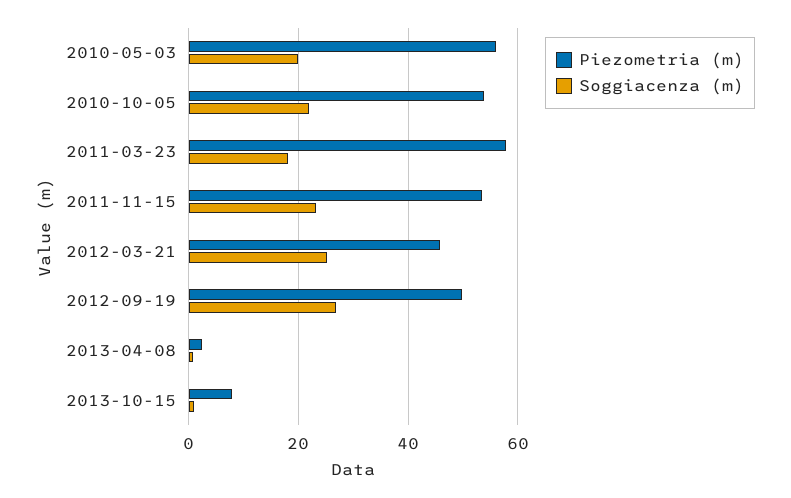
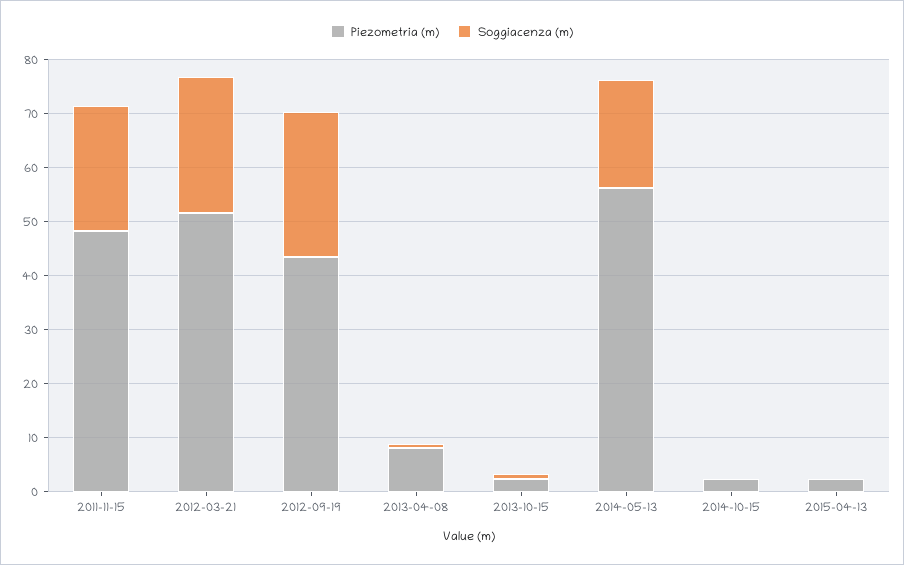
Piezometria (m), 2010-05-03: 56 -> none
Soggiacenza (m), 2010-05-03: 20 -> none
Piezometria (m), 2010-10-05: 54 -> none
Soggiacenza (m), 2010-10-05: 22 -> none
Piezometria (m), 2011-03-23: 58 -> none
Soggiacenza (m), 2011-03-23: 18 -> none
Piezometria (m), 2011-11-15: 54 -> 48
Piezometria (m), 2012-03-21: 46 -> 52
Piezometria (m), 2012-09-19: 50 -> 44
Piezometria (m), 2013-04-08: 2 -> 8
Piezometria (m), 2013-10-15: 8 -> 2
Piezometria (m), 2014-05-13: none -> 56
Soggiacenza (m), 2014-05-13: none -> 20
Piezometria (m), 2014-10-15: none -> 2
Soggiacenza (m), 2014-10-15: none -> 0
Piezometria (m), 2015-04-13: none -> 2
Soggiacenza (m), 2015-04-13: none -> 0

